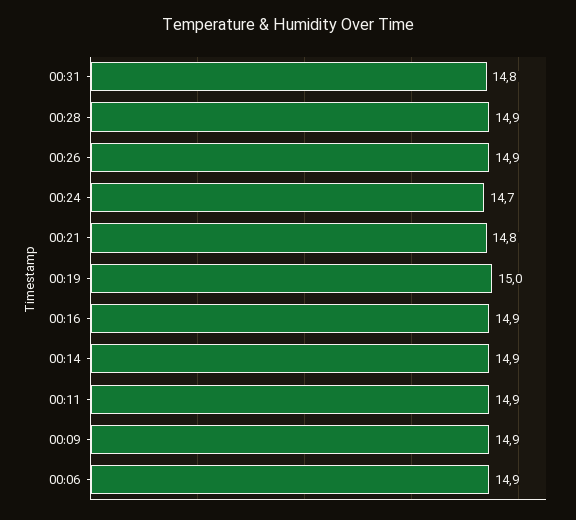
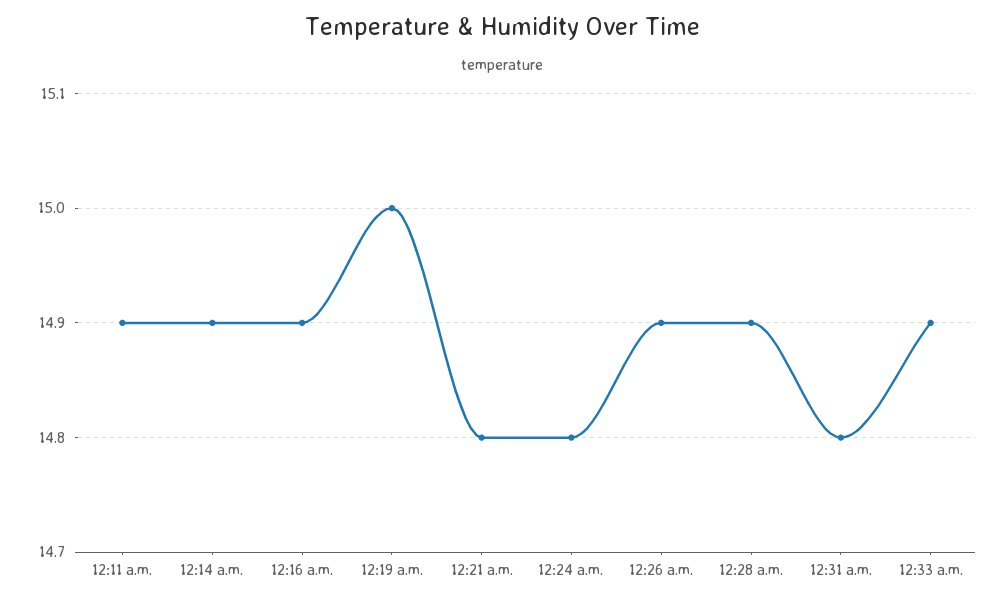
00:24: 14.7 -> 14.8
00:09: 14.9 -> none
00:06: 14.9 -> none
12:33 a.m.: none -> 14.9

